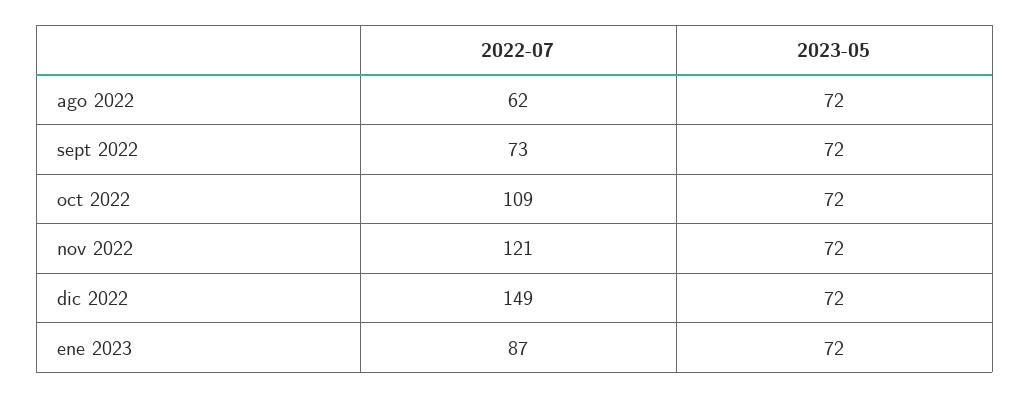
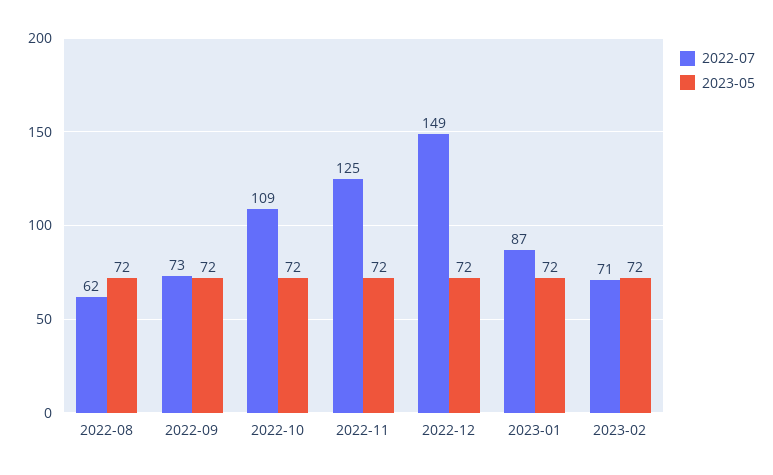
2022-07, nov 2022: 121 -> 125
2022-07, 2023-02: none -> 71
2023-05, 2023-02: none -> 72

